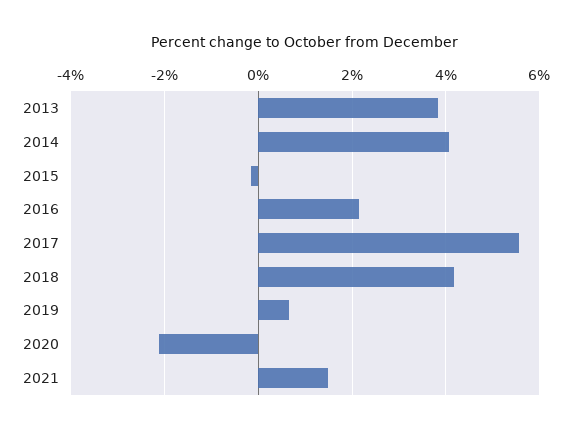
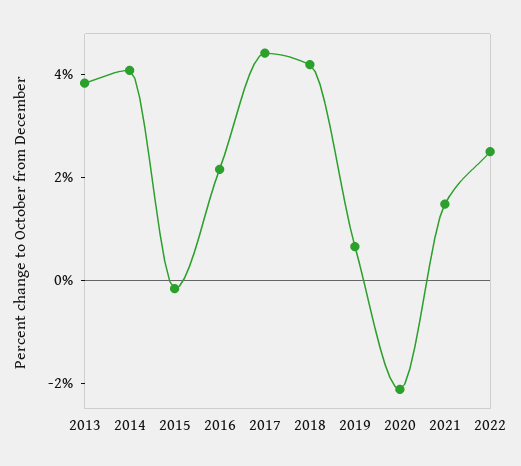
2017: 5.6 -> 4.5
2022: none -> 2.5

